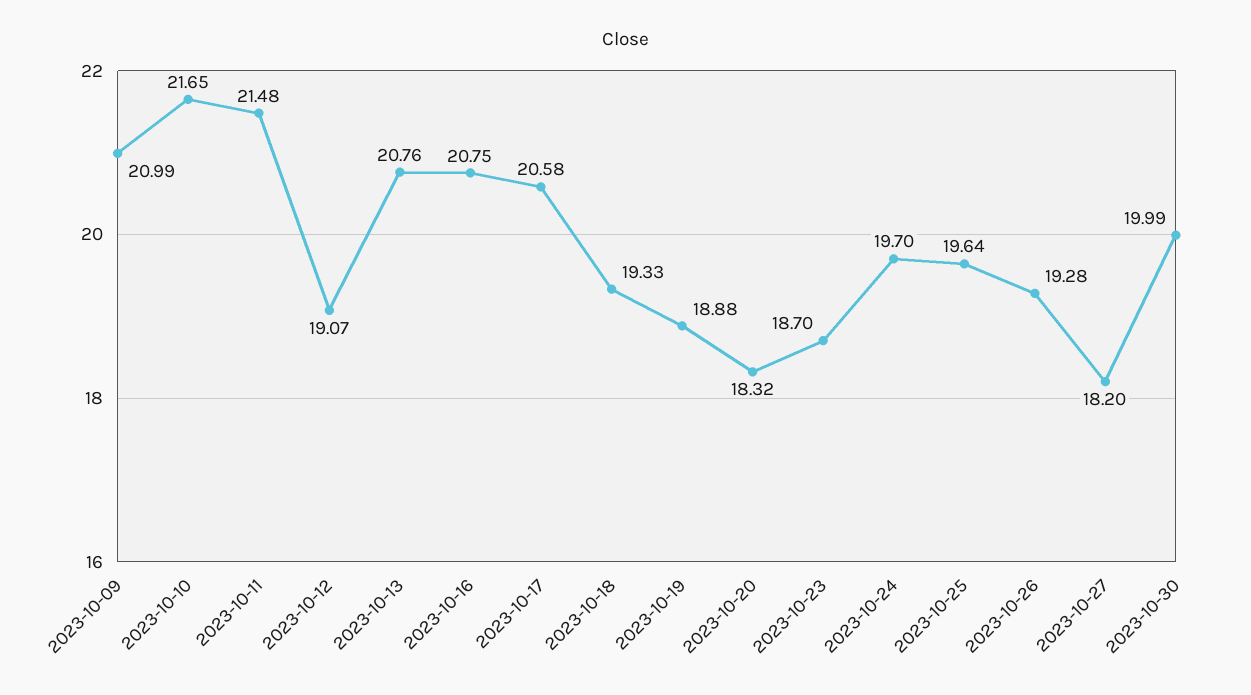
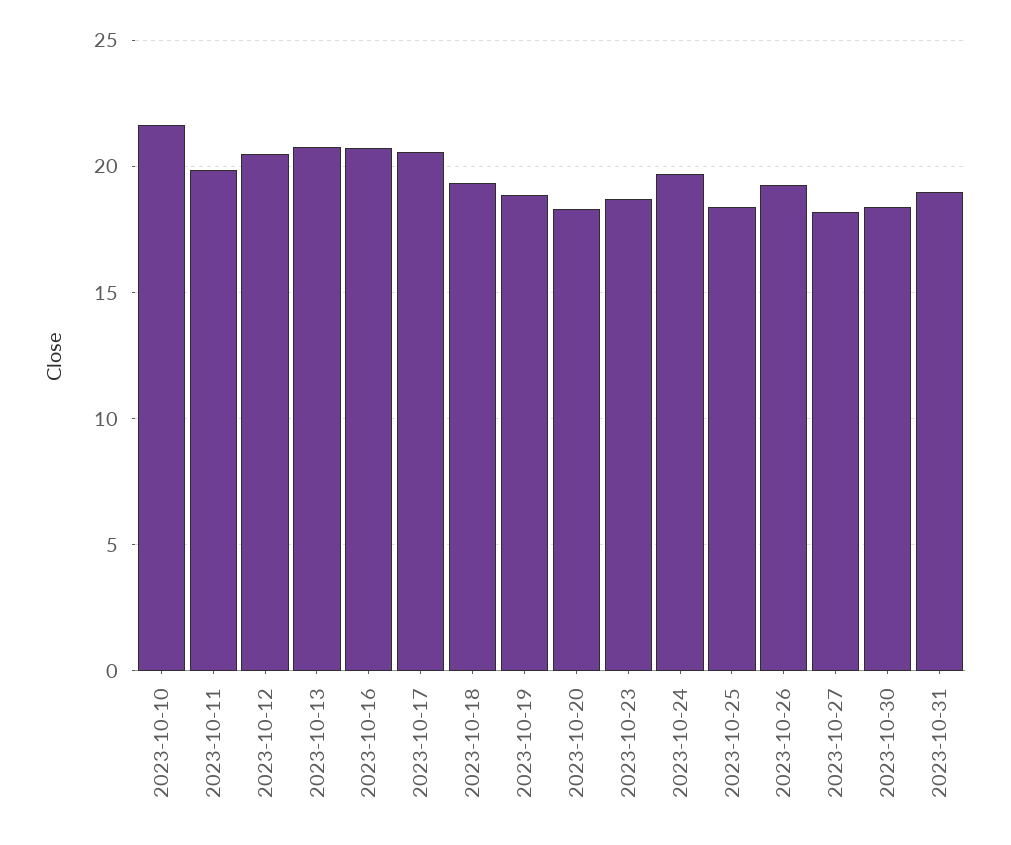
2023-10-09: 20.99 -> none
2023-10-11: 21.48 -> 20
2023-10-12: 19.07 -> 20.5
2023-10-25: 19.64 -> 18.5
2023-10-30: 19.99 -> 18.5
2023-10-31: none -> 19

